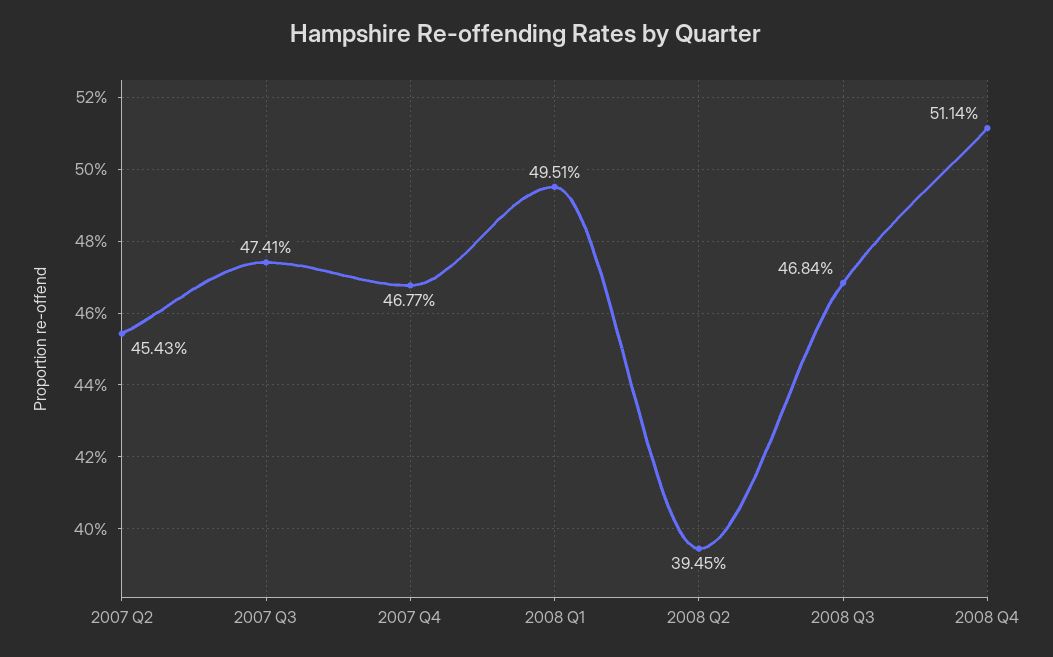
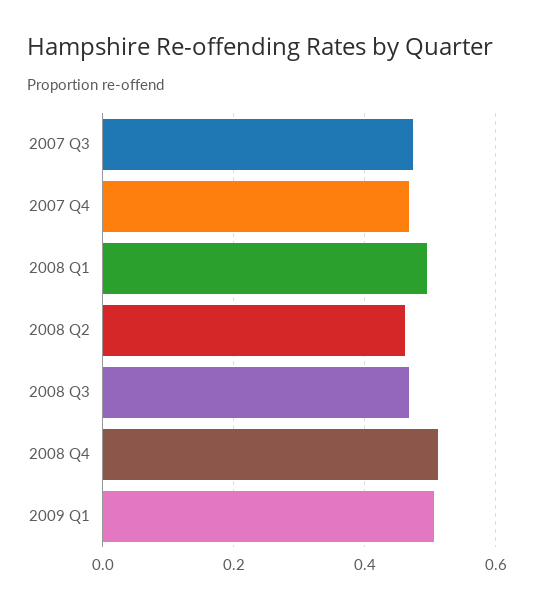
2007 Q2: 0.4543 -> none
2008 Q2: 0.3945 -> 0.46
2009 Q1: none -> 0.5

